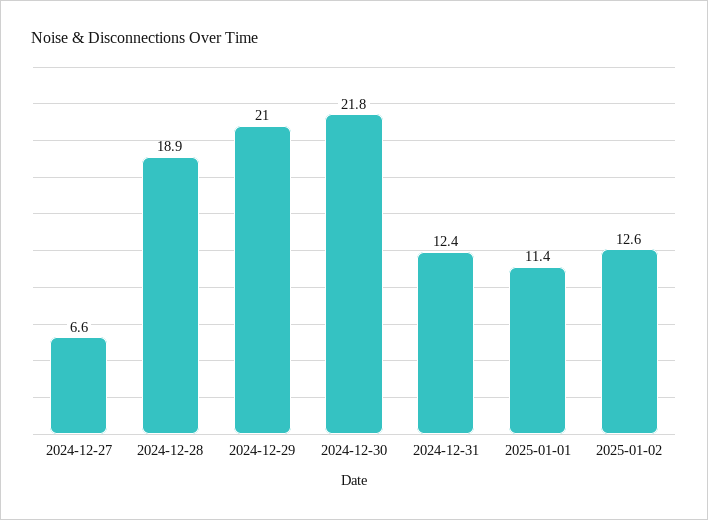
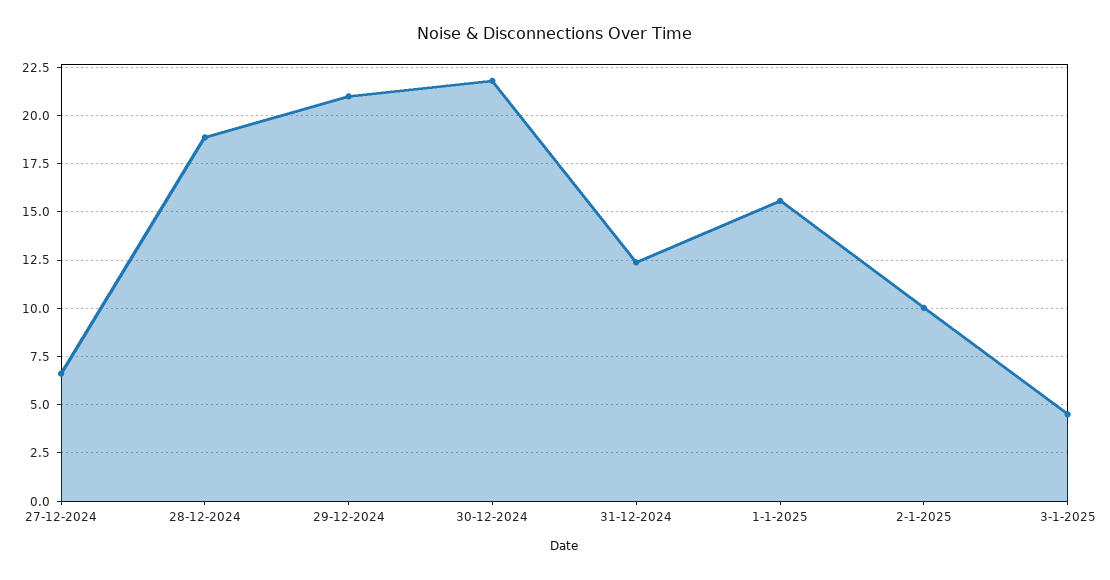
2025-01-01: 11.4 -> 15.5
2025-01-02: 12.6 -> 10
3-1-2025: none -> 4.5

